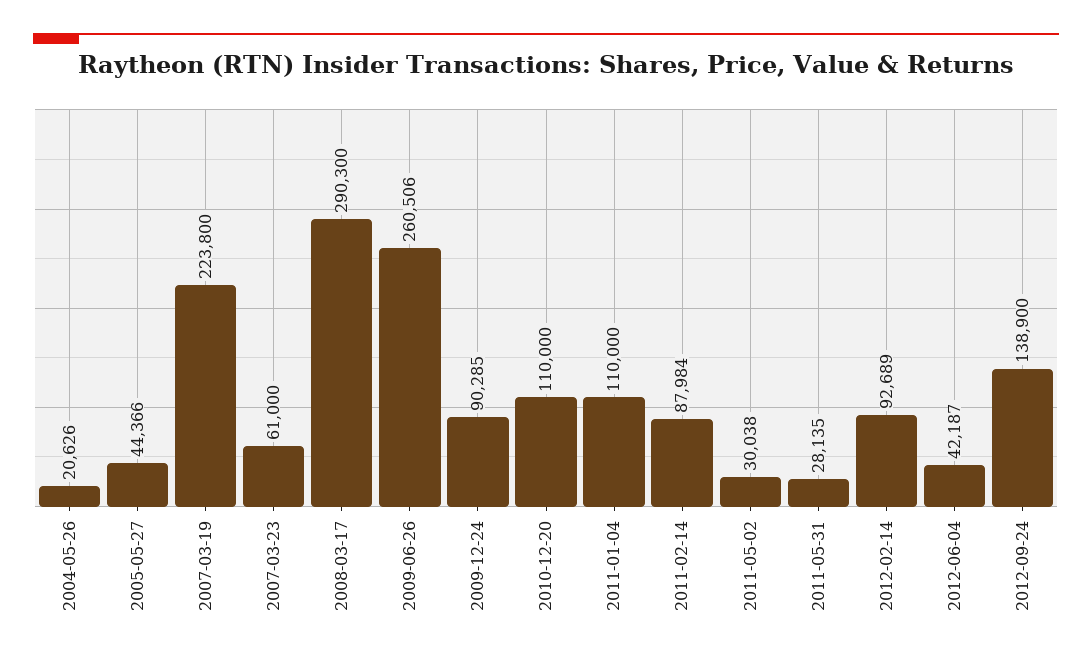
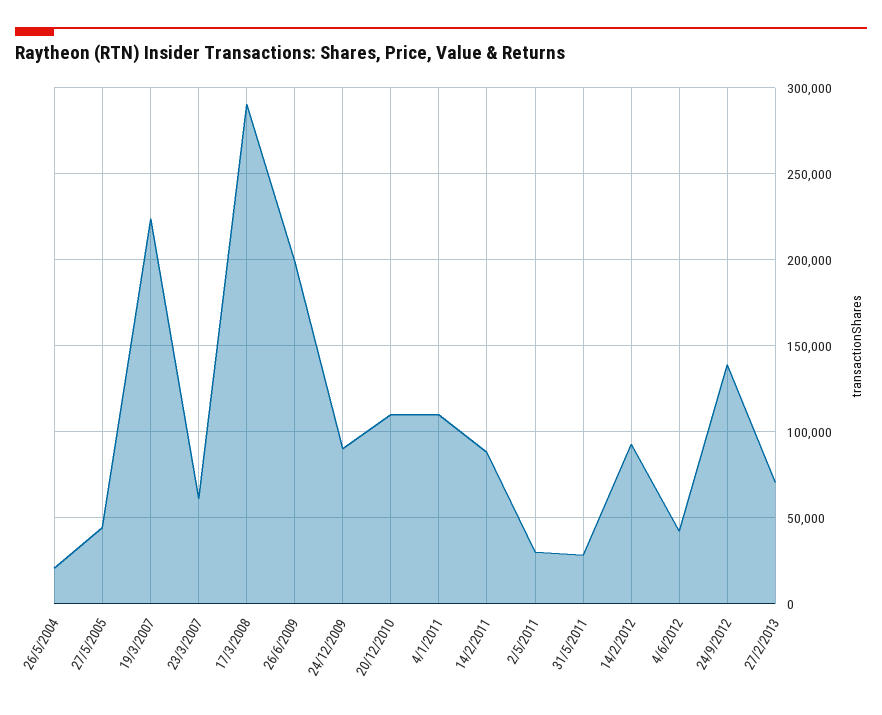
2009-06-26: 260506 -> 200000
27/2/2013: none -> 70000

